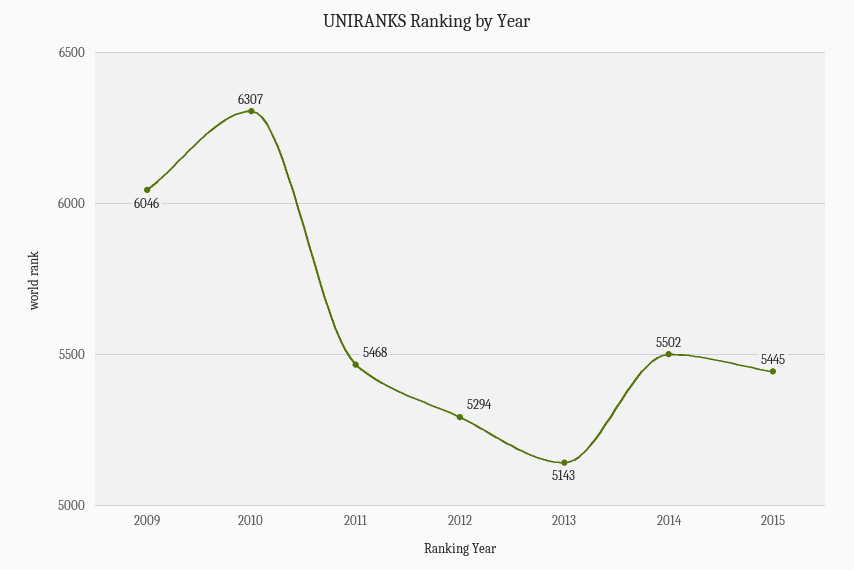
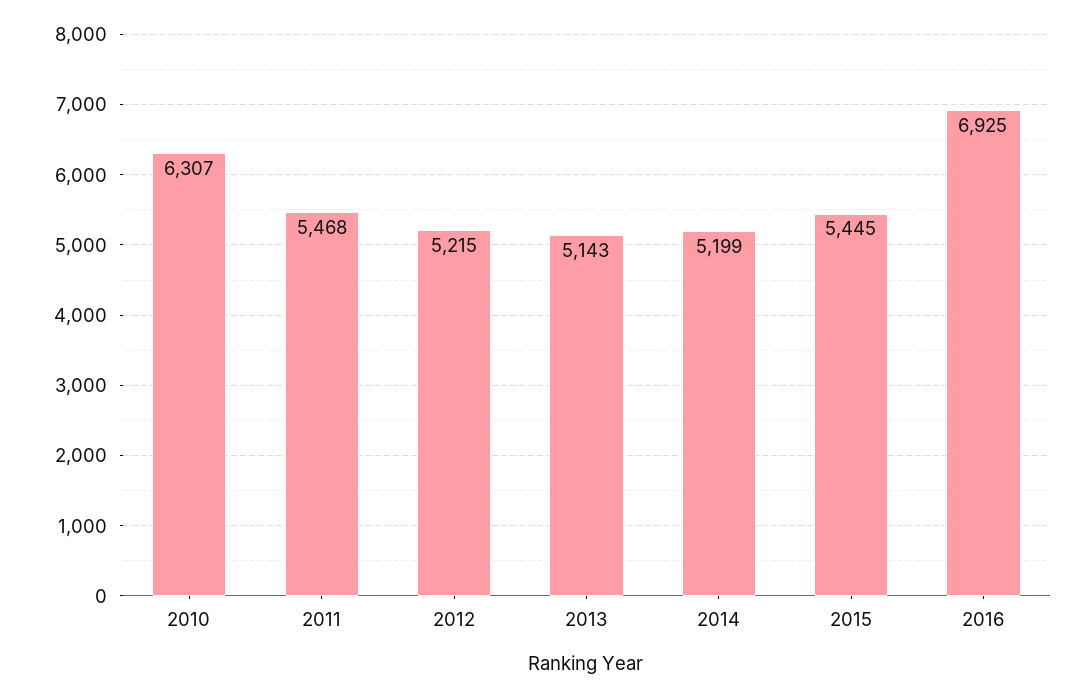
2009: 6046 -> none
2012: 5294 -> 5215
2014: 5502 -> 5199
2016: none -> 6925

